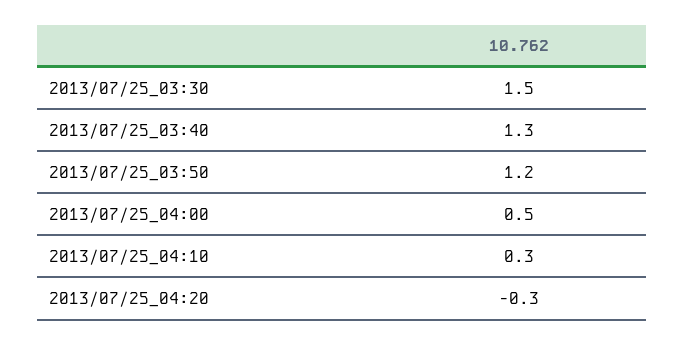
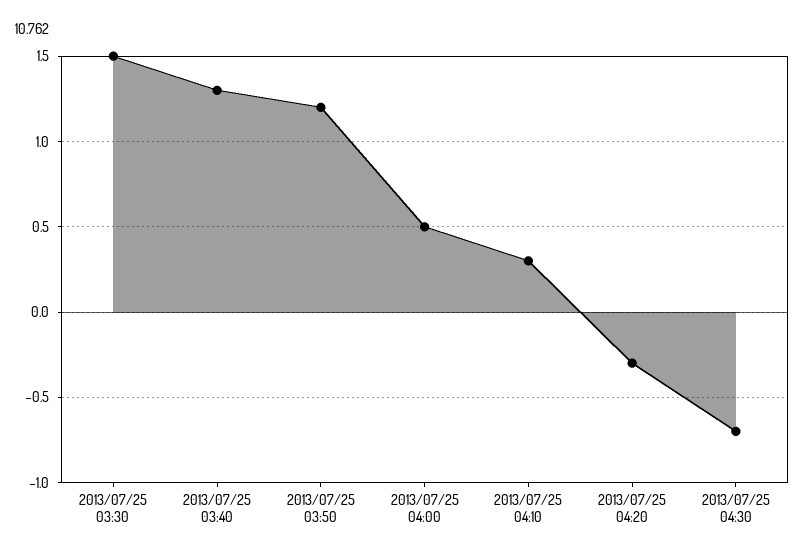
2013/07/25 04:30: none -> -0.7

